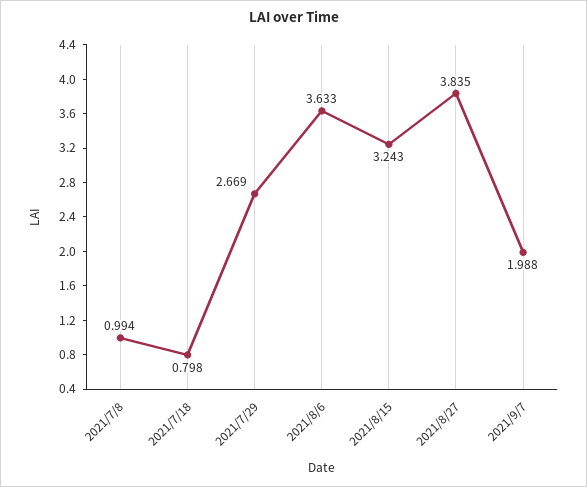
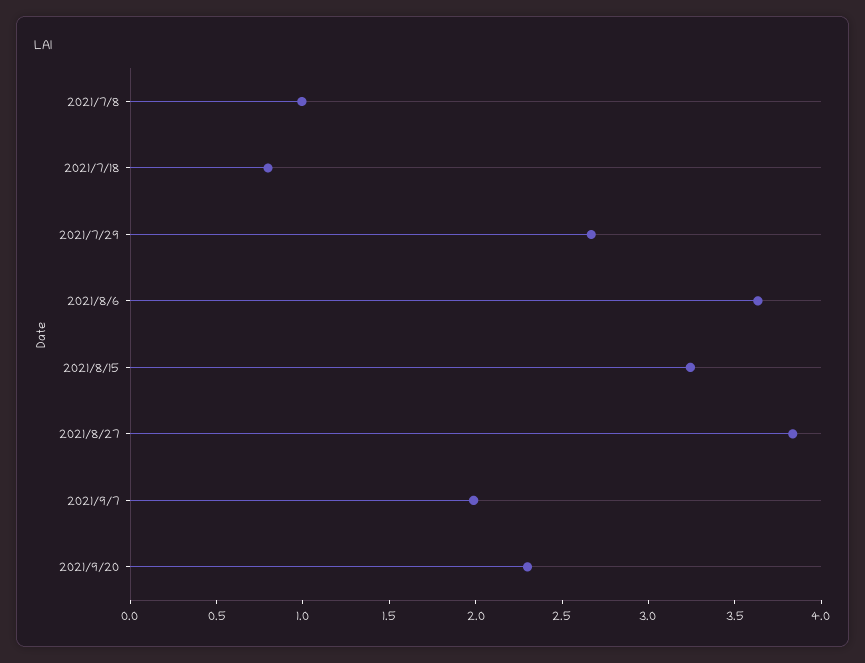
2021/9/20: none -> 2.3

